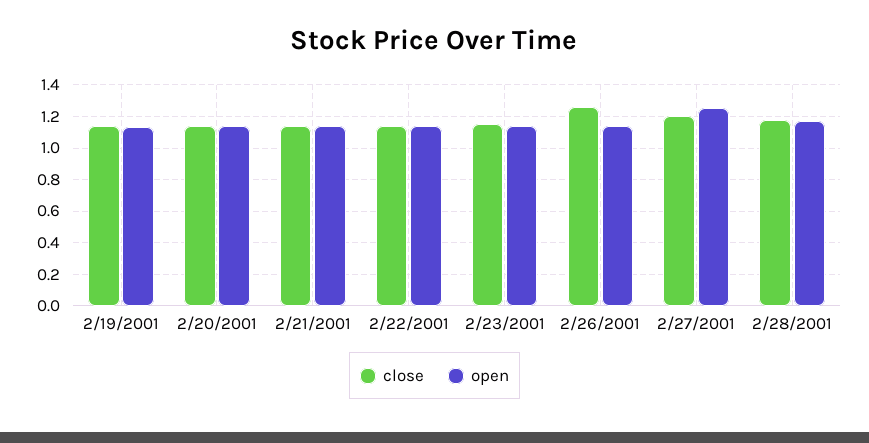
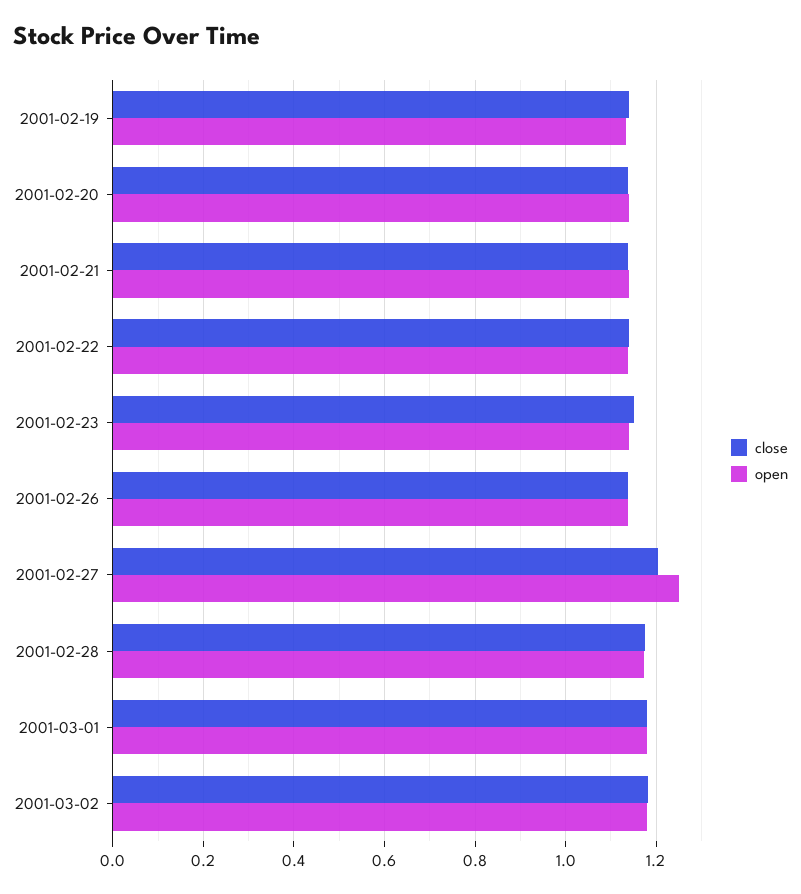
close, 2/26/2001: 1.25 -> 1.14
close, 2001-03-01: none -> 1.18
open, 2001-03-01: none -> 1.18
close, 2001-03-02: none -> 1.18
open, 2001-03-02: none -> 1.18

